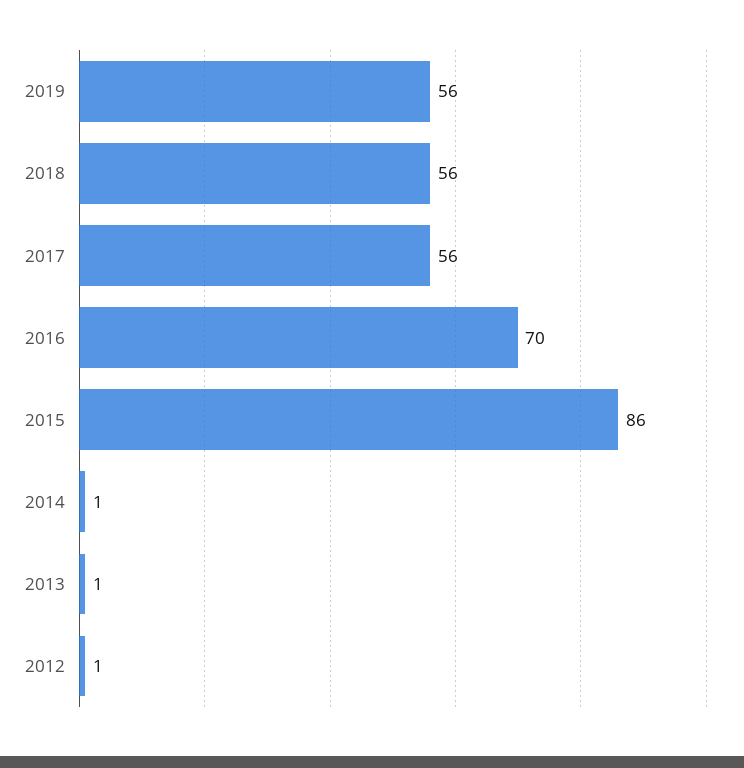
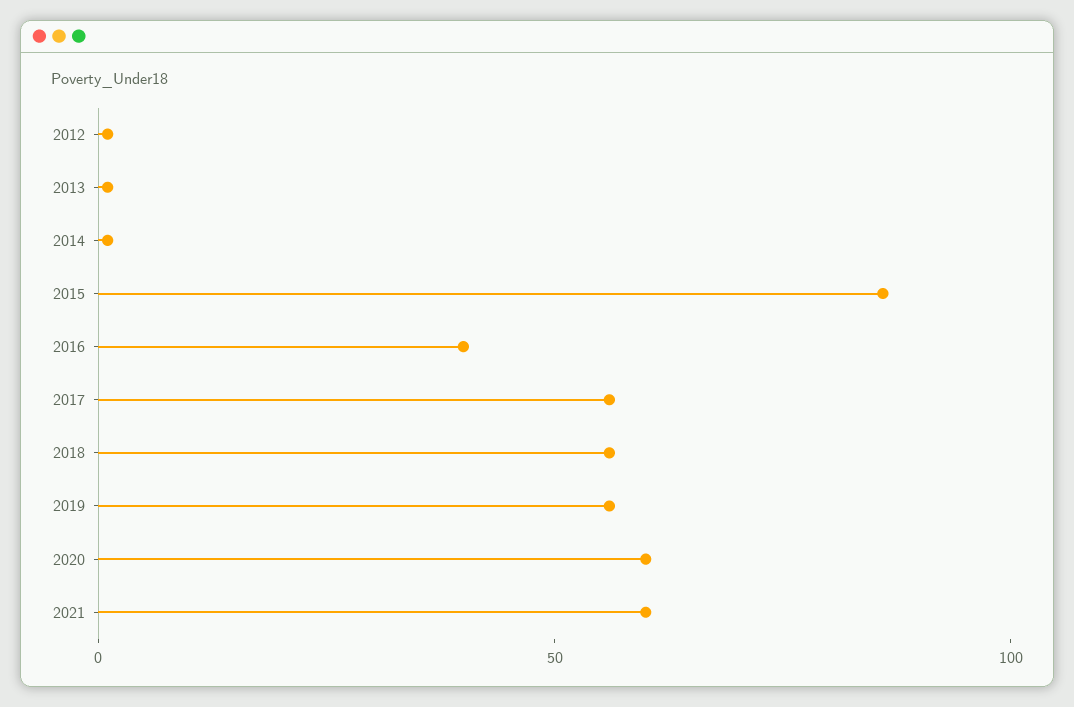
2016: 70 -> 40
2020: none -> 60
2021: none -> 60

